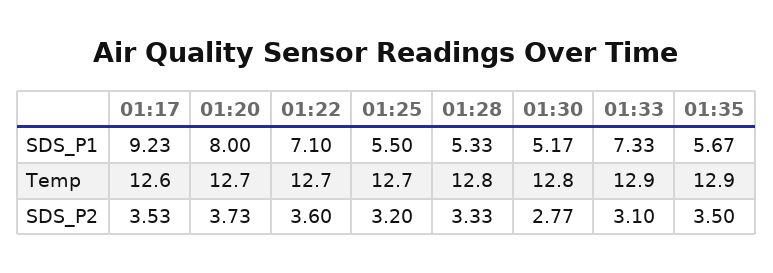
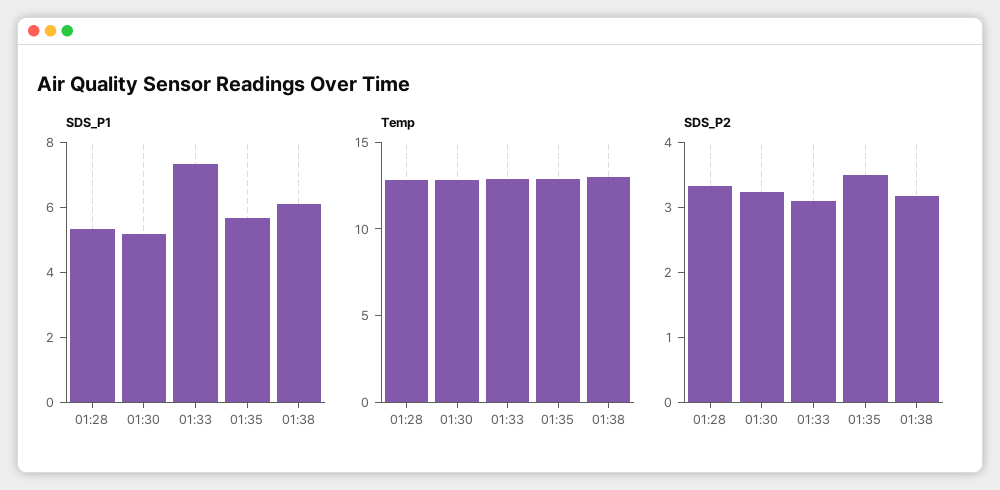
SDS_P1, 01:17: 9.23 -> none
SDS_P1, 01:20: 8 -> none
SDS_P1, 01:22: 7.1 -> none
SDS_P1, 01:25: 5.5 -> none
Temp, 01:17: 12.6 -> none
Temp, 01:20: 12.7 -> none
Temp, 01:22: 12.7 -> none
Temp, 01:25: 12.7 -> none
SDS_P2, 01:17: 3.53 -> none
SDS_P2, 01:20: 3.73 -> none
SDS_P2, 01:22: 3.6 -> none
SDS_P2, 01:25: 3.2 -> none
SDS_P2, 01:30: 2.77 -> 3.2
SDS_P1, 01:38: none -> 6
Temp, 01:38: none -> 13
SDS_P2, 01:38: none -> 3.2

